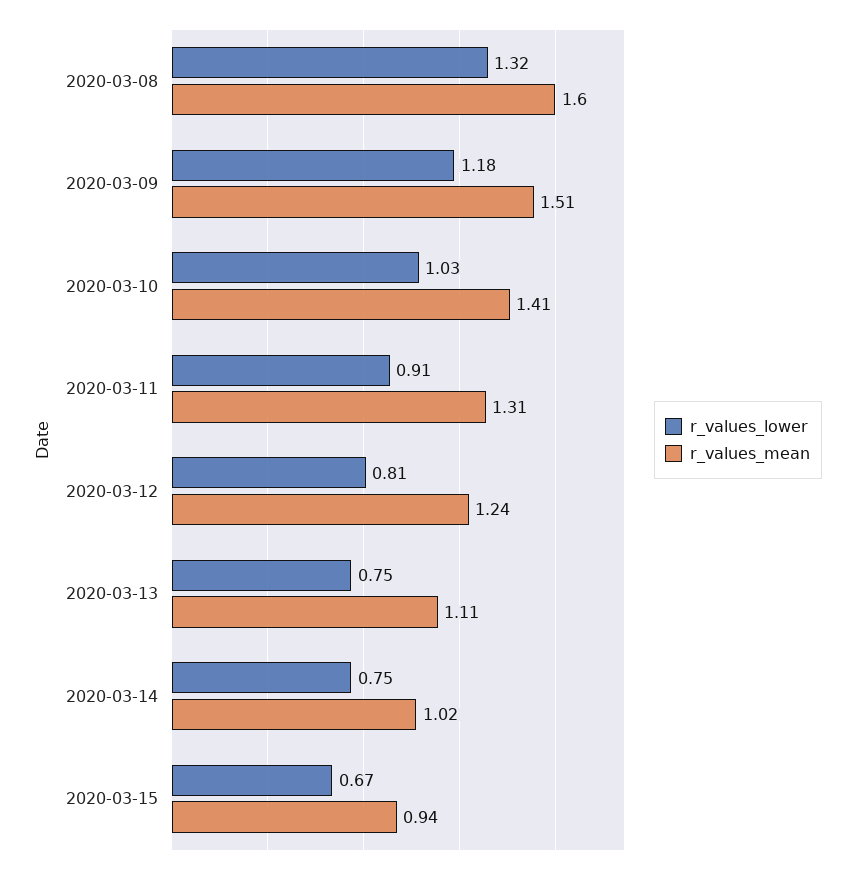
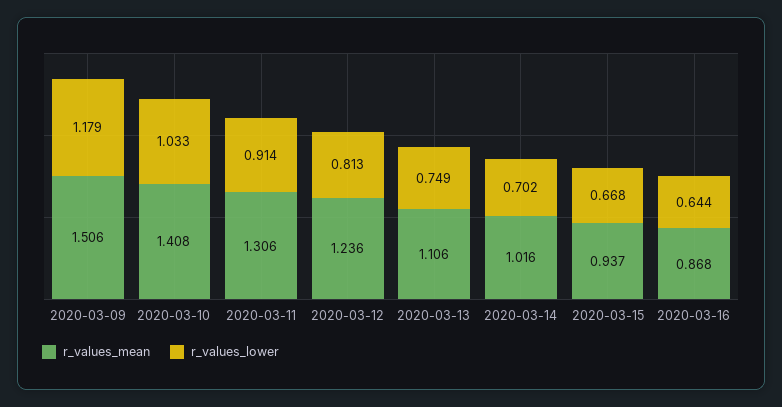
r_values_lower, 2020-03-08: 1.32 -> none
r_values_mean, 2020-03-08: 1.6 -> none
r_values_lower, 2020-03-14: 0.75 -> 0.702
r_values_mean, 2020-03-16: none -> 0.868
r_values_lower, 2020-03-16: none -> 0.644

